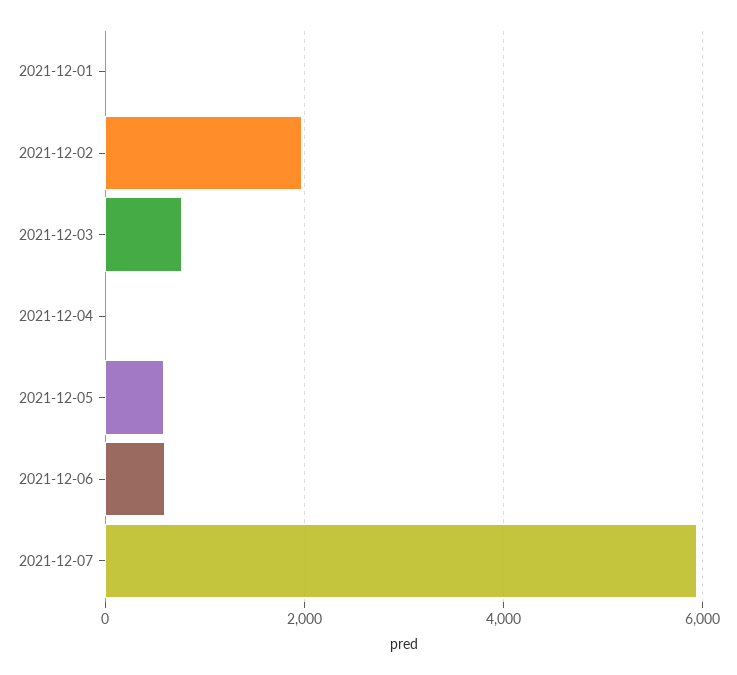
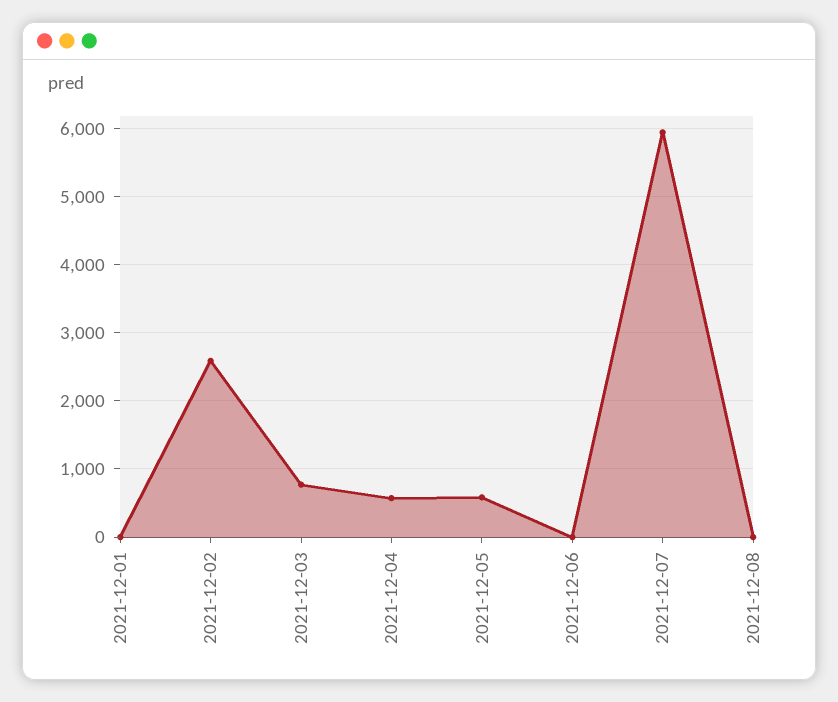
2021-12-02: 2000 -> 2600
2021-12-04: 0 -> 600
2021-12-06: 600 -> 0
2021-12-08: none -> 0

